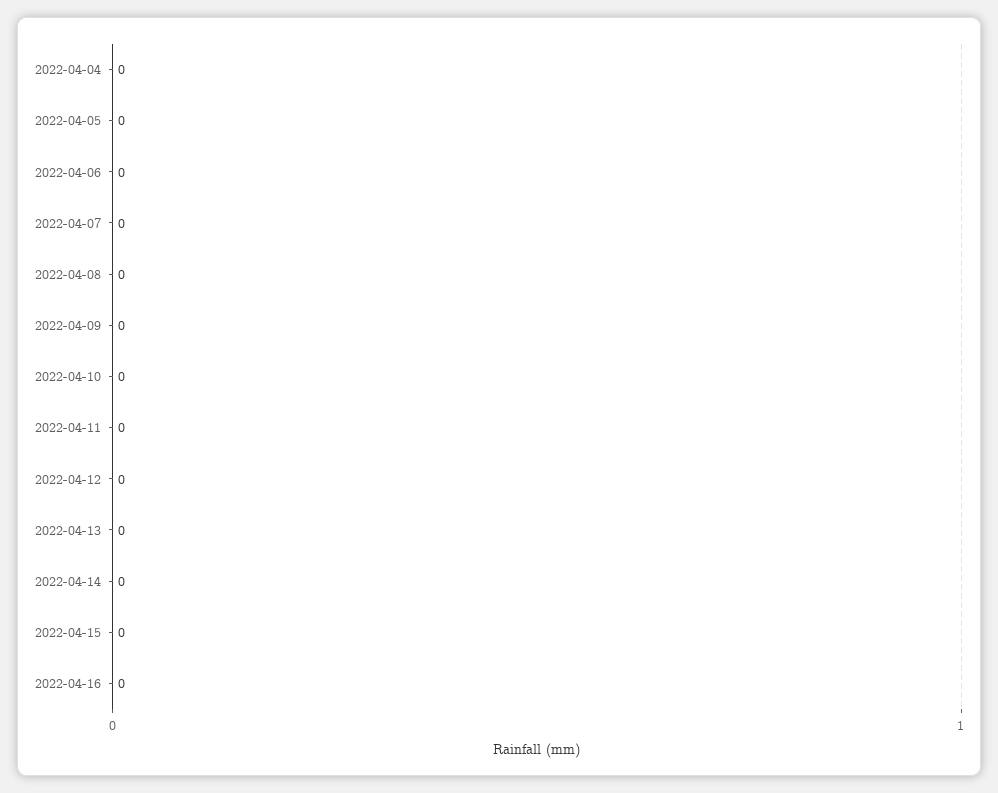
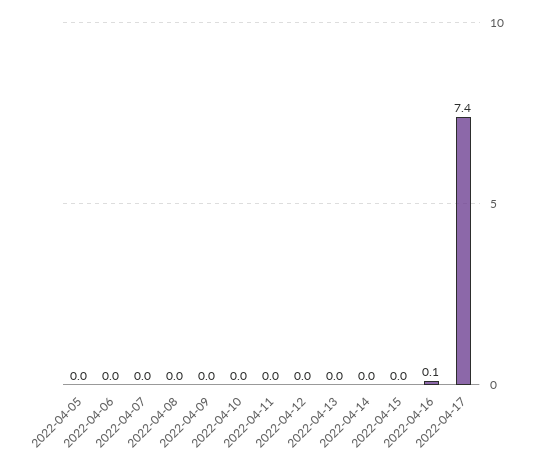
2022-04-04: 0 -> none
2022-04-16: 0 -> 0.1
2022-04-17: none -> 7.4

